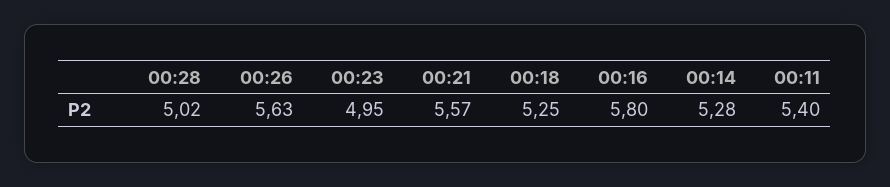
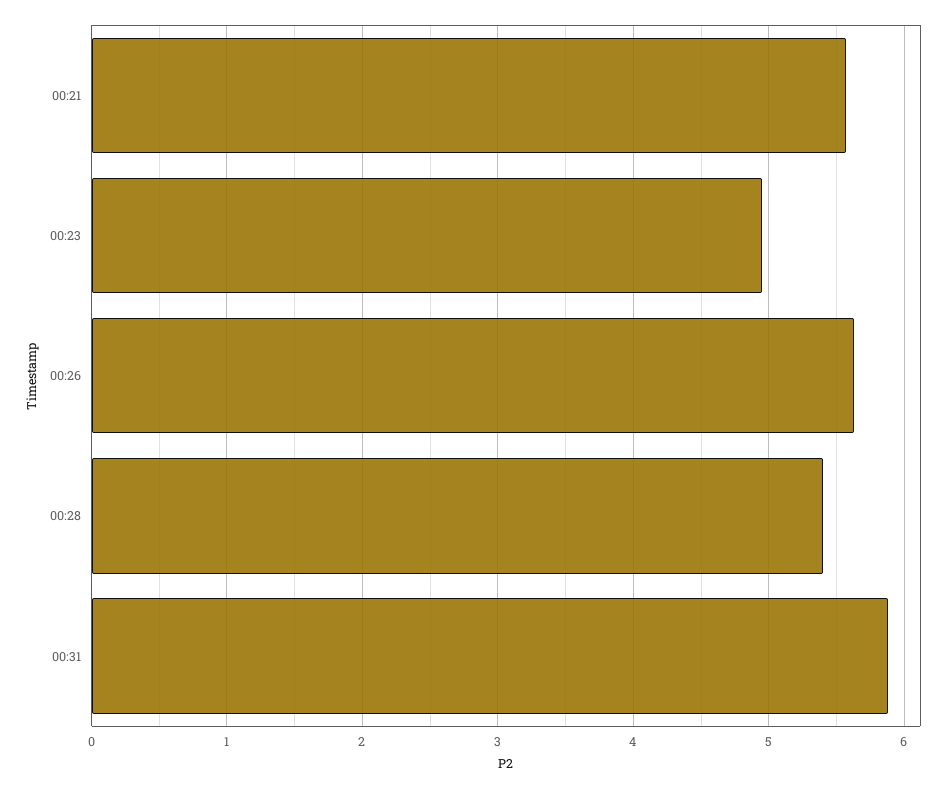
00:28: 5.02 -> 5.4
00:18: 5.25 -> none
00:16: 5.8 -> none
00:14: 5.28 -> none
00:11: 5.4 -> none
00:31: none -> 5.9

